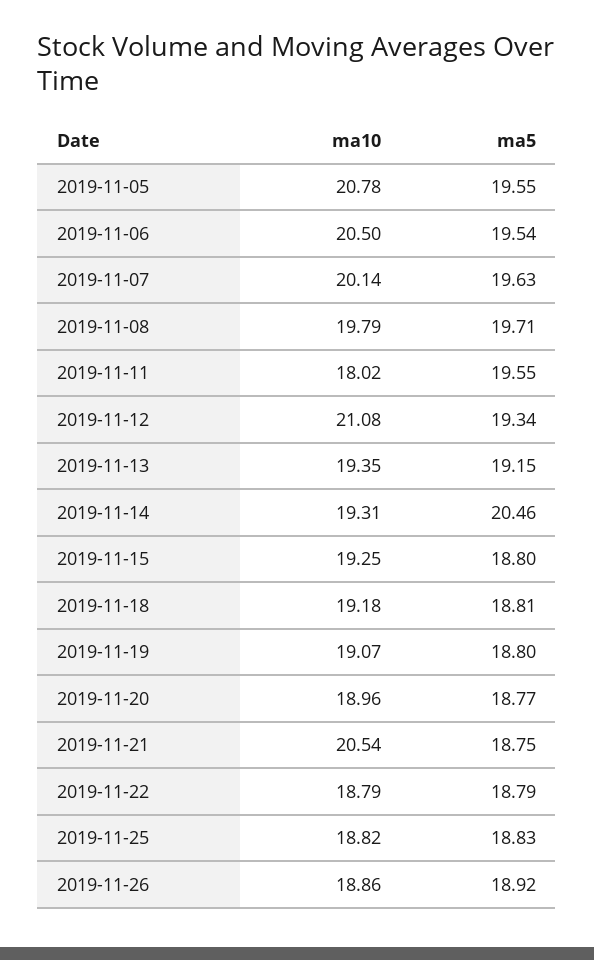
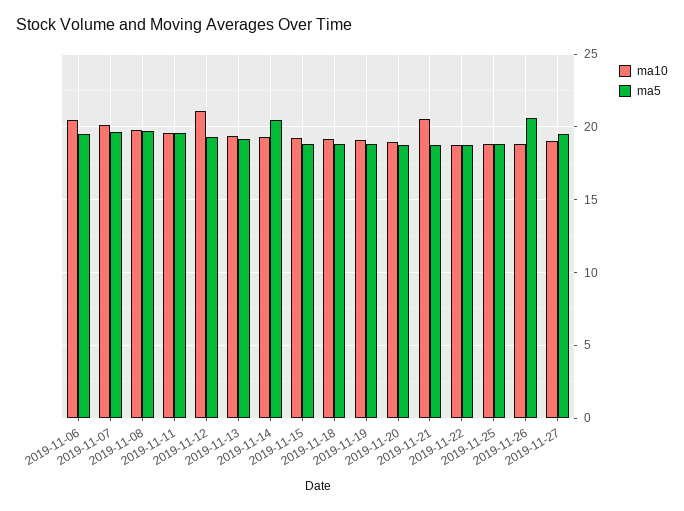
ma10, 2019-11-05: 20.78 -> none
ma5, 2019-11-05: 19.55 -> none
ma10, 2019-11-11: 18.02 -> 19.5
ma5, 2019-11-26: 18.92 -> 20.5
ma10, 2019-11-27: none -> 19
ma5, 2019-11-27: none -> 19.5

